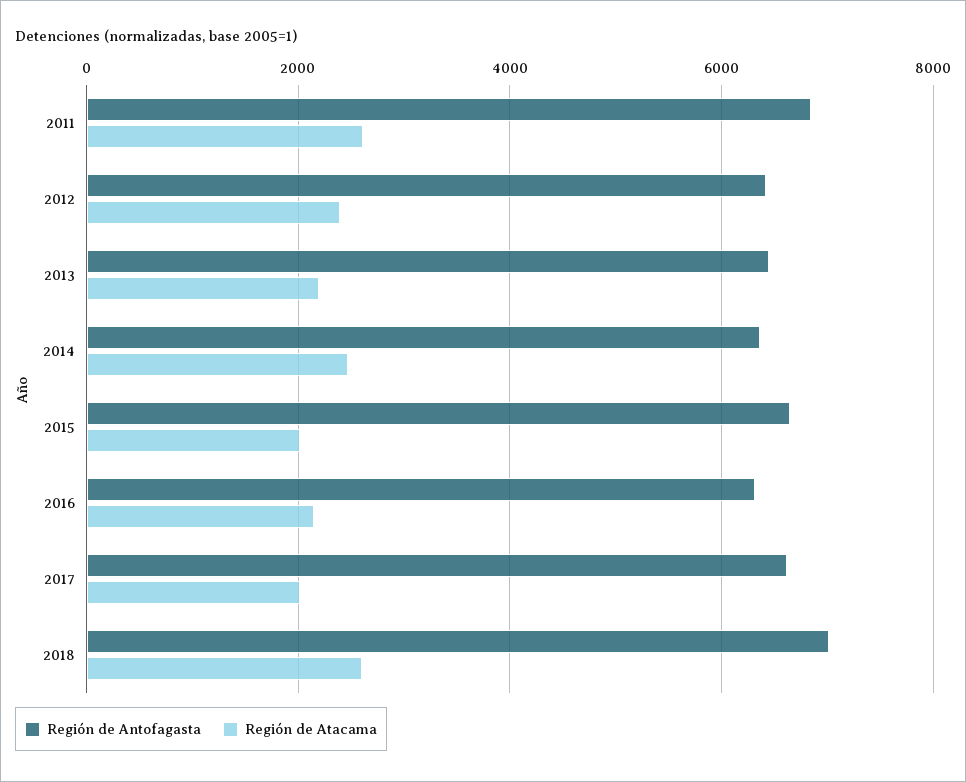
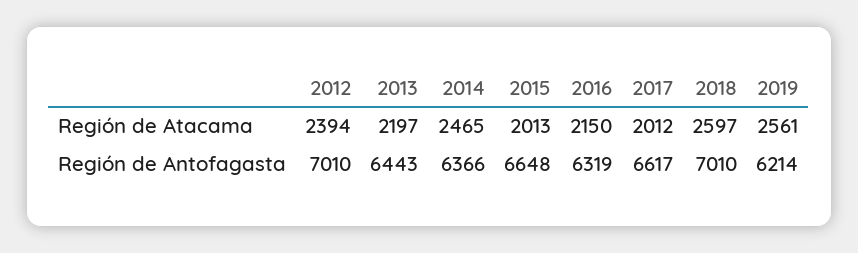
Región de Antofagasta, 2011: 6800 -> none
Región de Atacama, 2011: 2600 -> none
Región de Antofagasta, 2012: 6400 -> 7010
Región de Atacama, 2019: none -> 2561
Región de Antofagasta, 2019: none -> 6214

